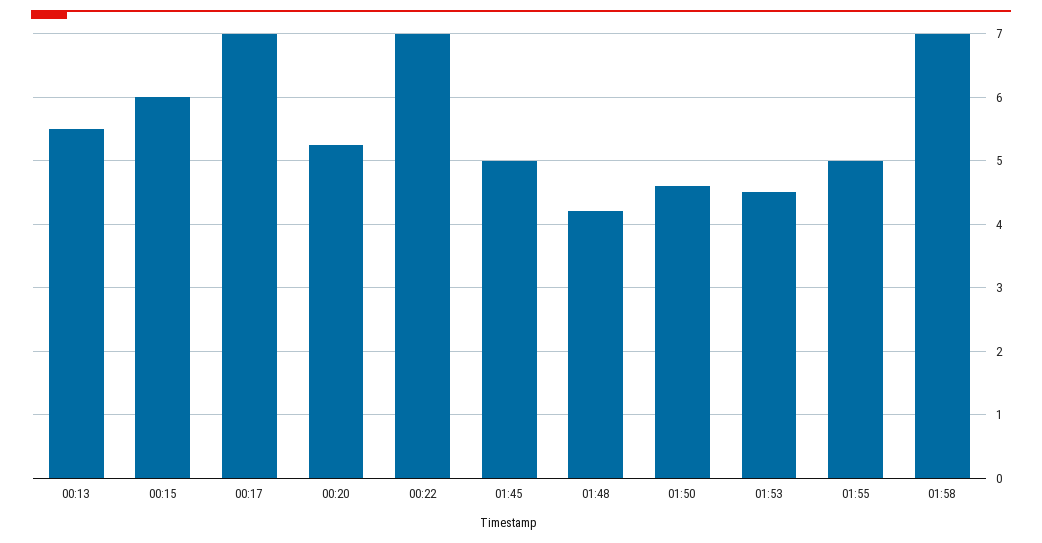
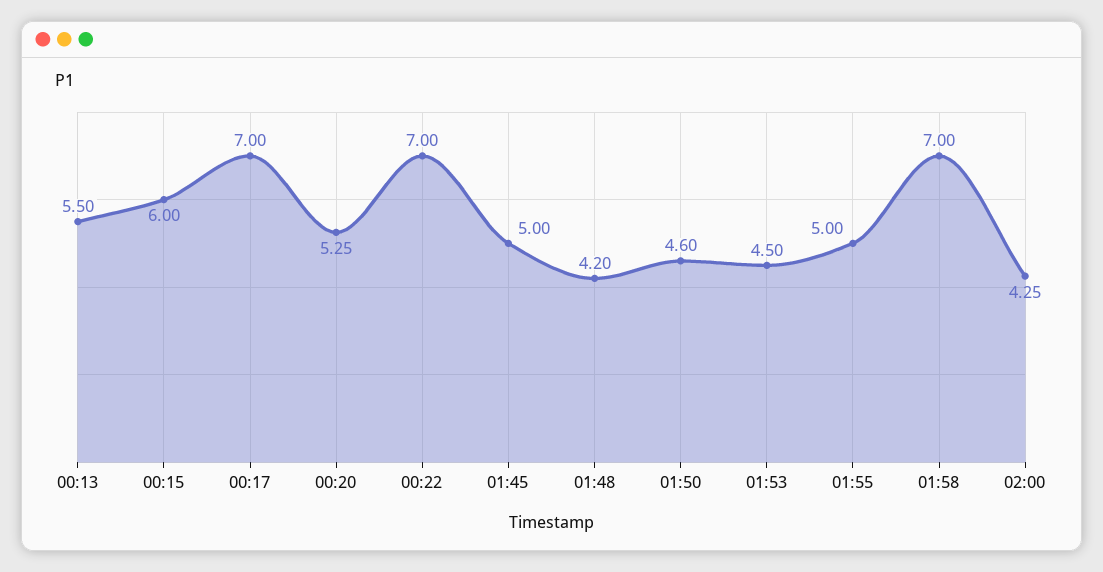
02:00: none -> 4.25

